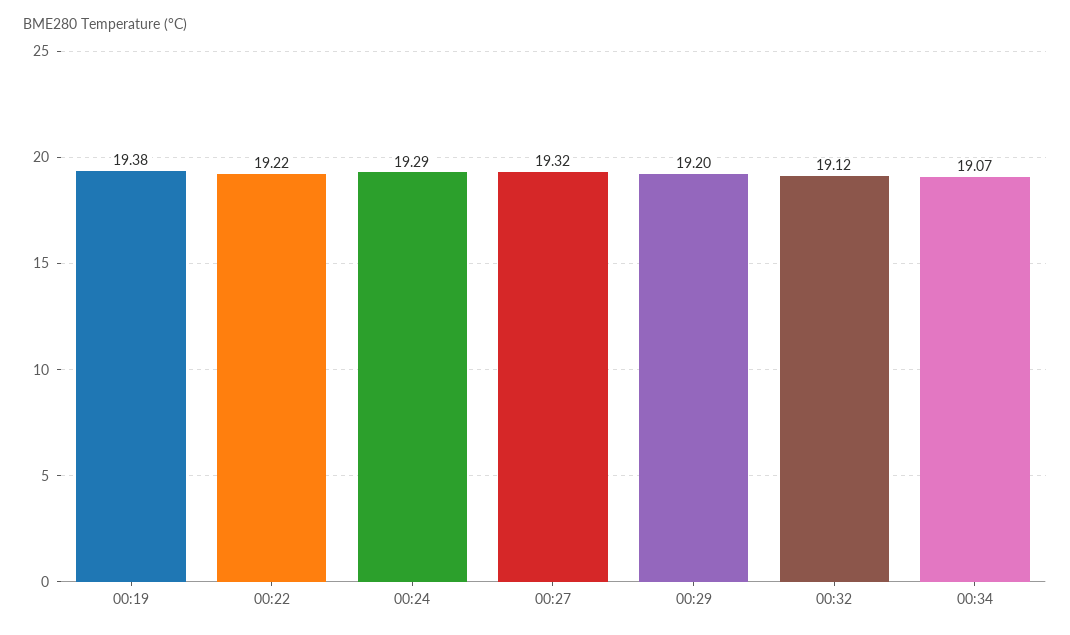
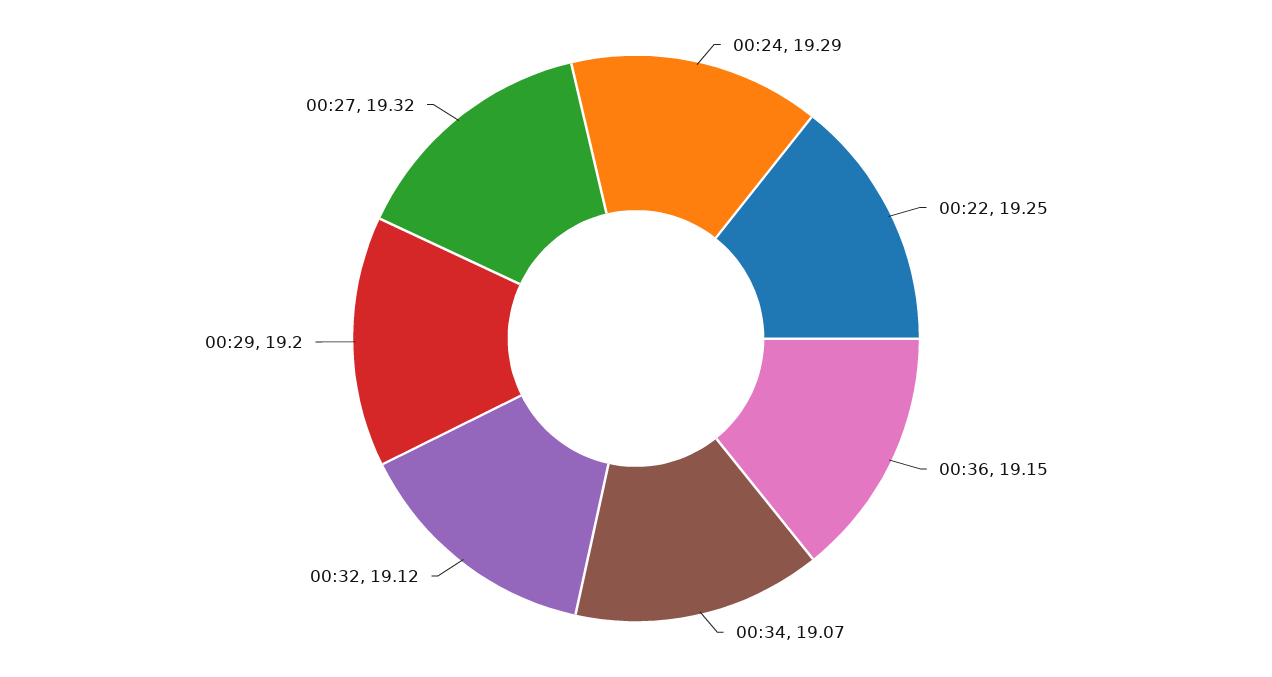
00:19: 19.38 -> none
00:22: 19.22 -> 19.25
00:36: none -> 19.15

